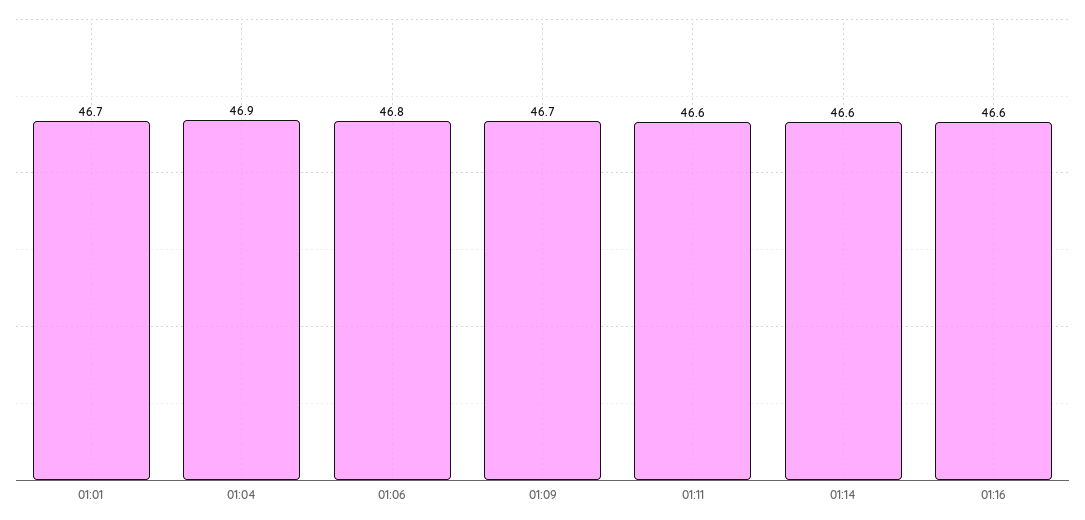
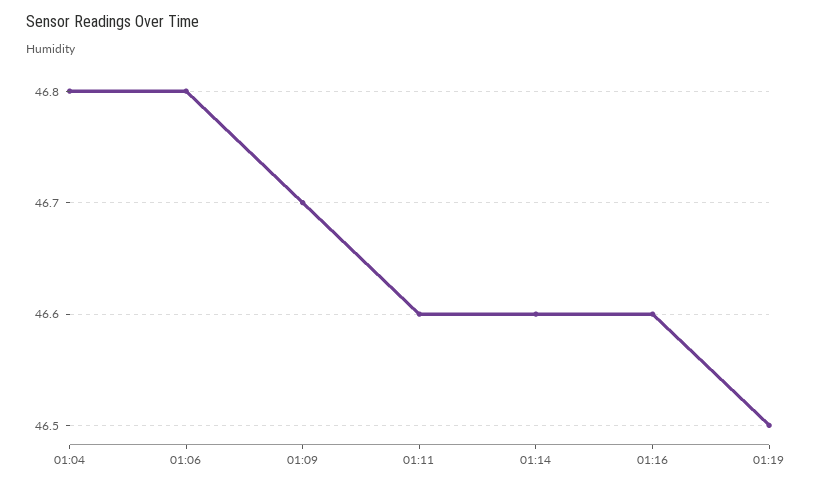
01:01: 46.7 -> none
01:04: 46.9 -> 46.8
01:19: none -> 46.5

